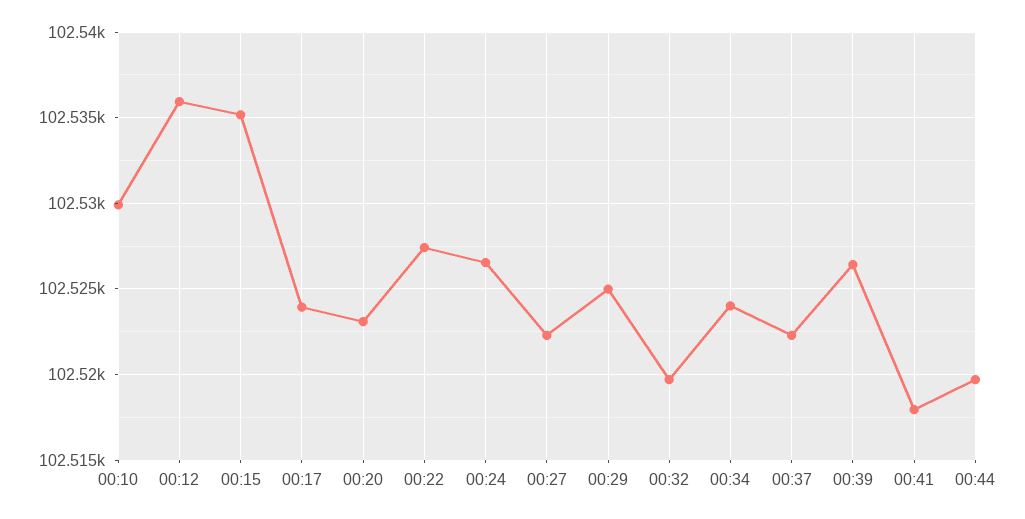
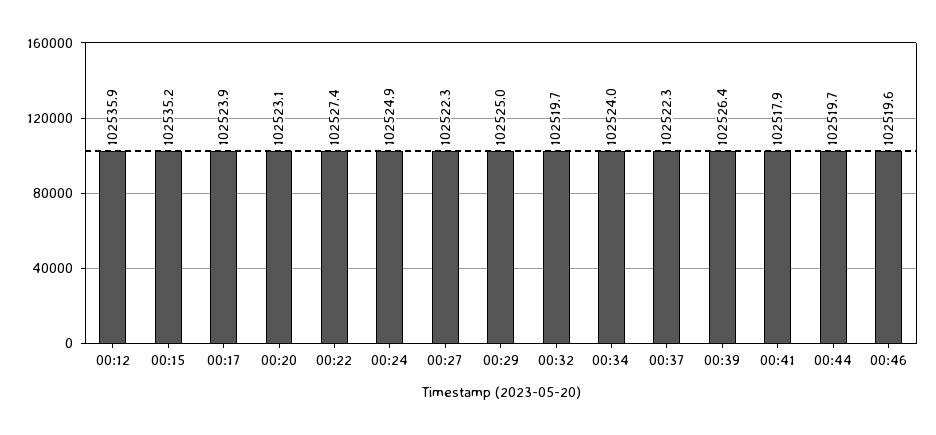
00:10: 102530 -> none
00:24: 102526.5 -> 102524.9
00:46: none -> 102519.6

